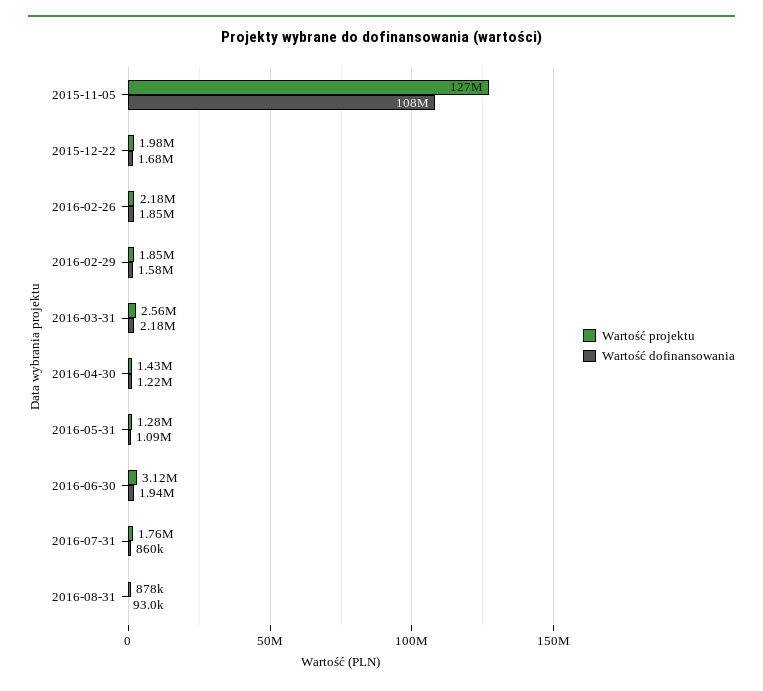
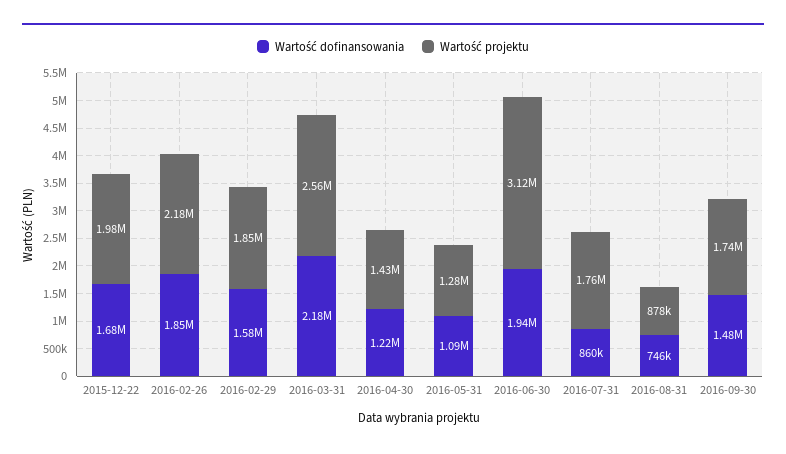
Wartość projektu, 2015-11-05: 127000000 -> none
Wartość dofinansowania, 2015-11-05: 108000000 -> none
Wartość dofinansowania, 2016-08-31: 93000 -> 746000
Wartość dofinansowania, 2016-09-30: none -> 1480000
Wartość projektu, 2016-09-30: none -> 1740000

